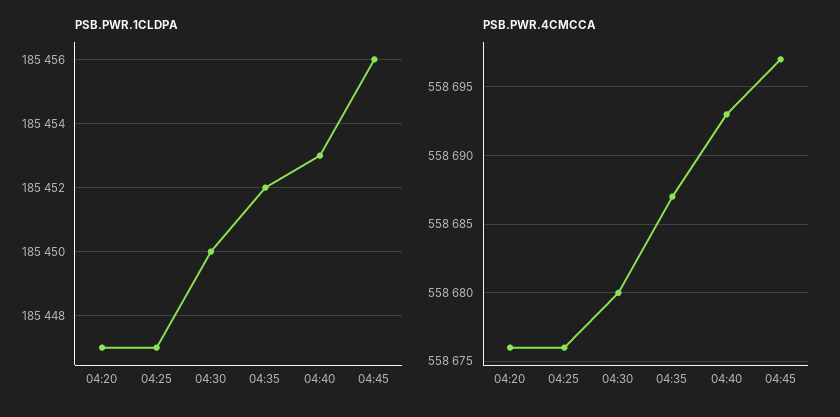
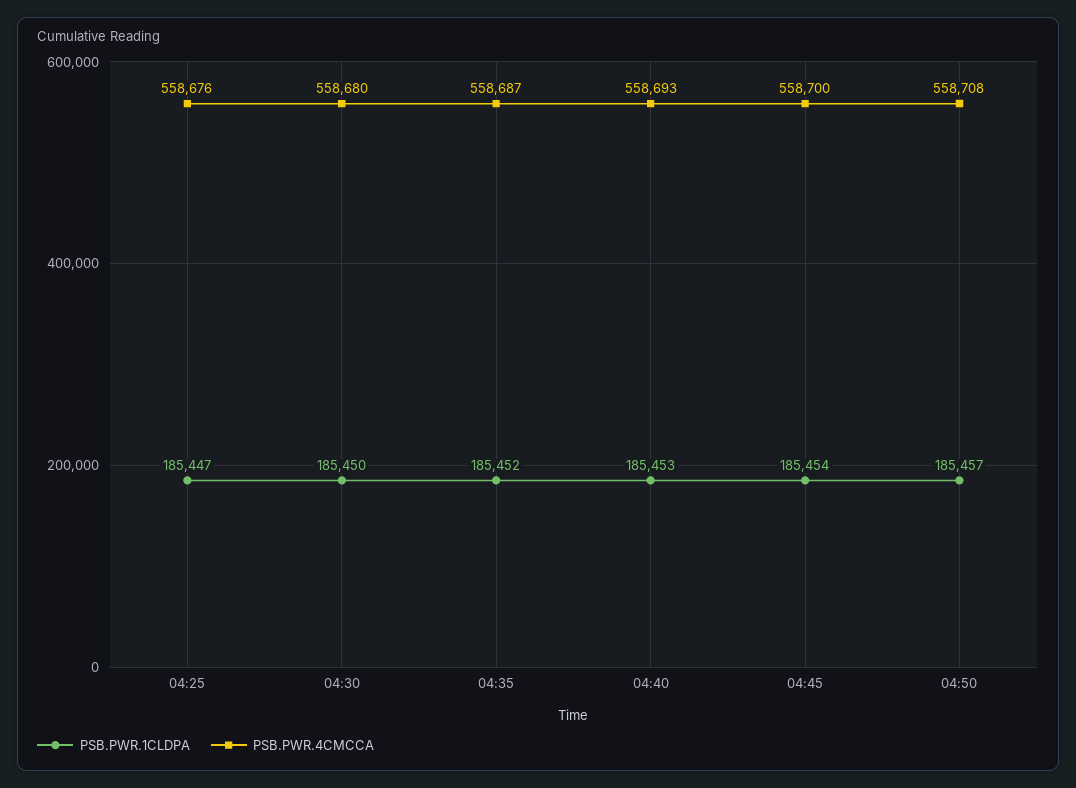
PSB.PWR.1CLDPA, 04:20: 185447 -> none
PSB.PWR.1CLDPA, 04:45: 185456 -> 185454
PSB.PWR.4CMCCA, 04:20: 558676 -> none
PSB.PWR.4CMCCA, 04:45: 558697 -> 558700
PSB.PWR.1CLDPA, 04:50: none -> 185457
PSB.PWR.4CMCCA, 04:50: none -> 558708

